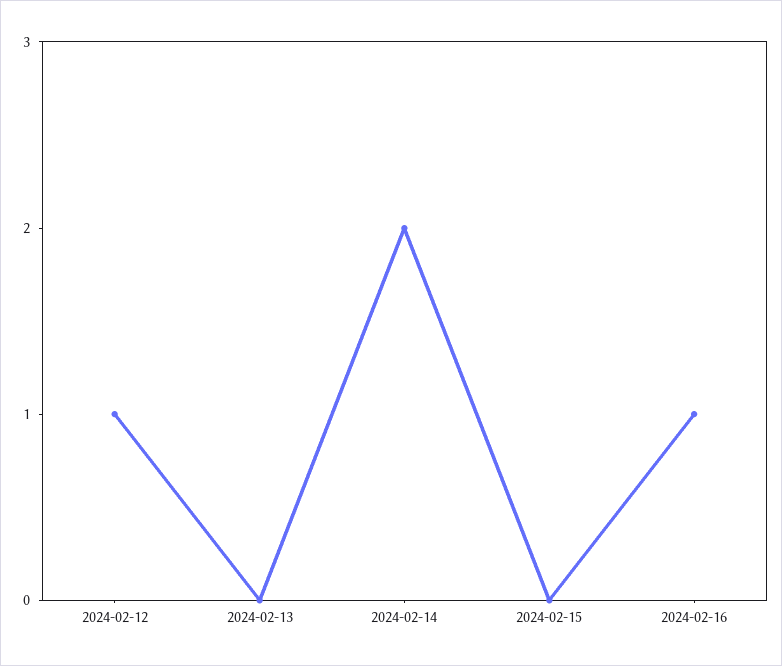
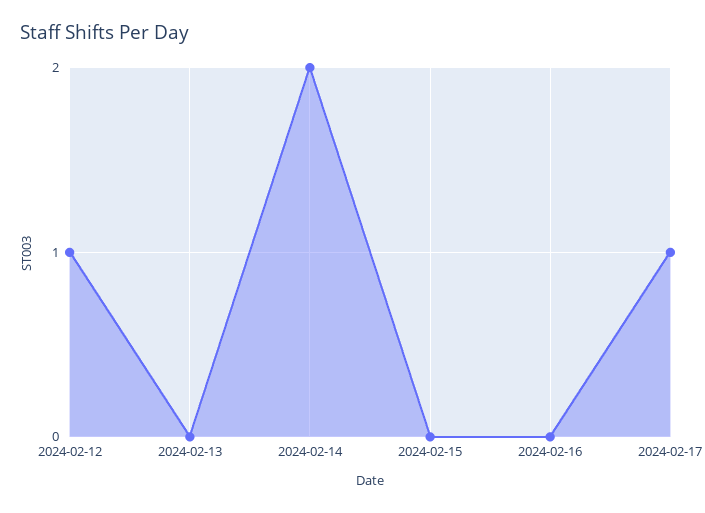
2024-02-16: 1 -> 0
2024-02-17: none -> 1

